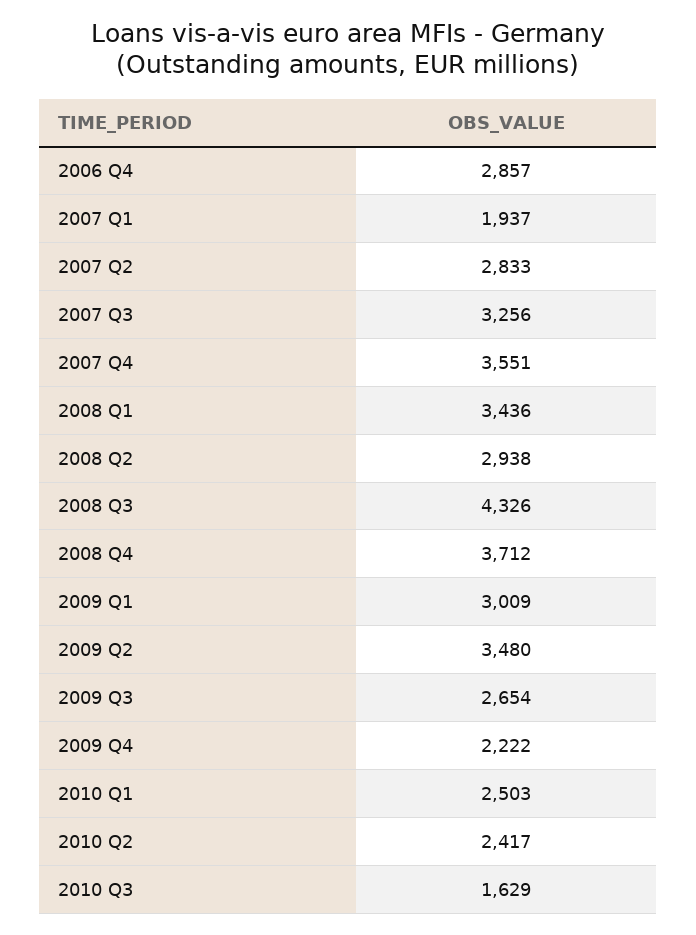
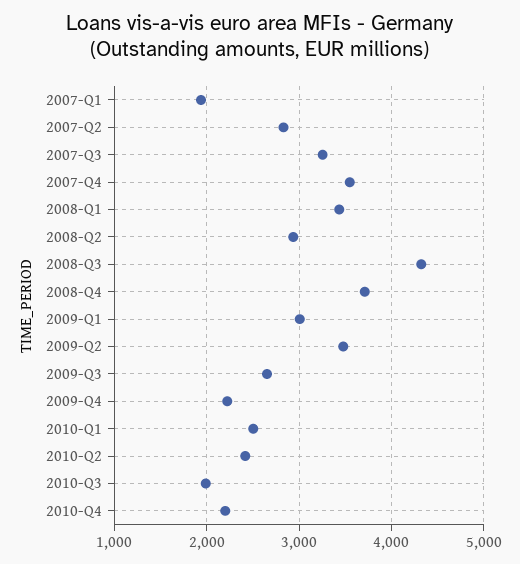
2006 Q4: 2857 -> none
2010 Q3: 1629 -> 2000
2010-Q4: none -> 2200

